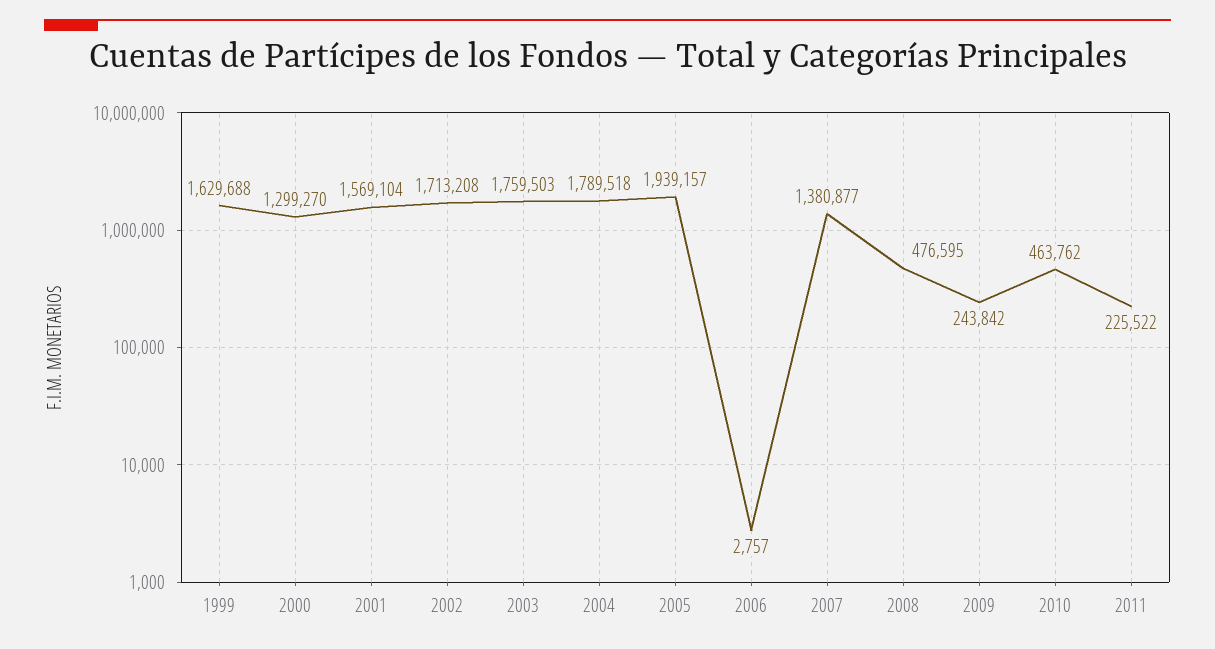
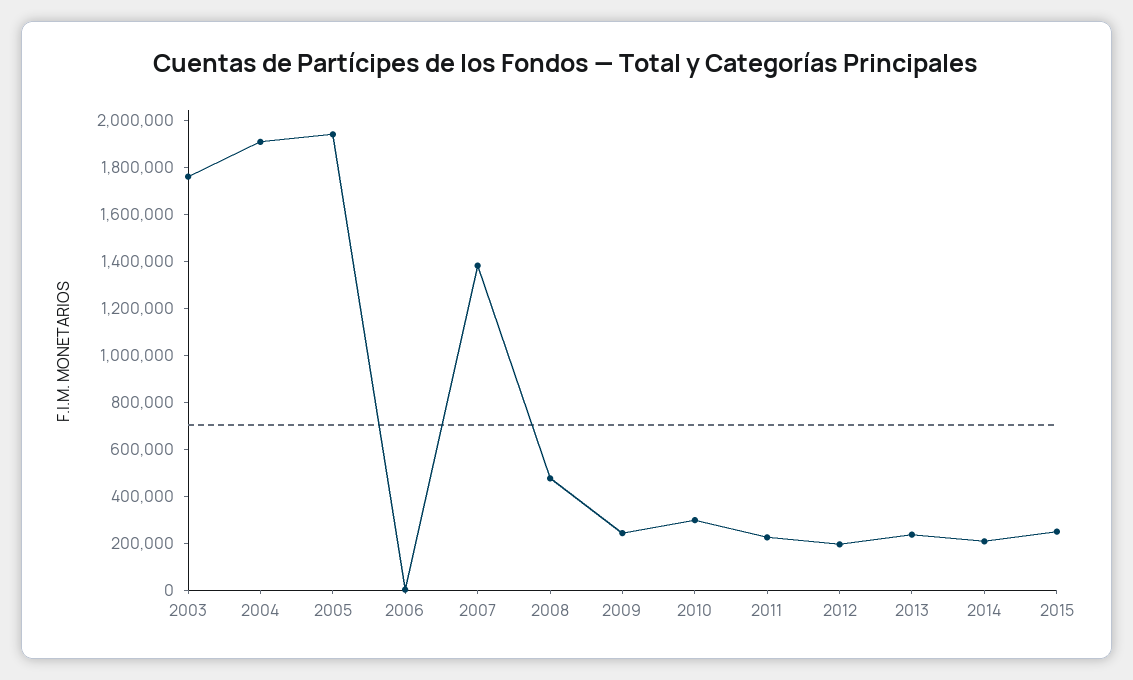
1999: 1629688 -> none
2000: 1299270 -> none
2001: 1569104 -> none
2002: 1713208 -> none
2004: 1789518 -> 1900000
2010: 463762 -> 300000
2012: none -> 200000
2013: none -> 250000
2014: none -> 200000
2015: none -> 250000

